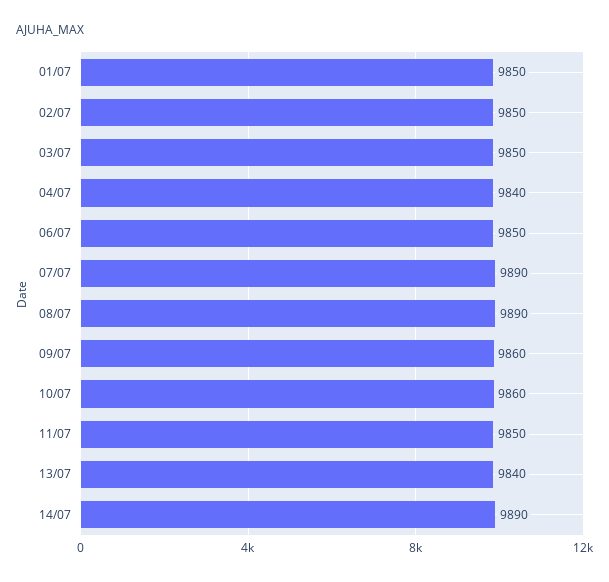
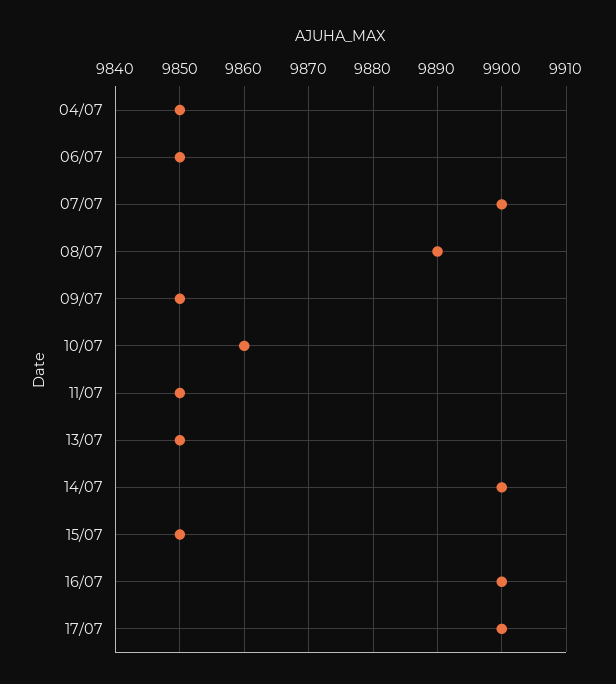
01/07: 9850 -> none
02/07: 9850 -> none
03/07: 9850 -> none
04/07: 9840 -> 9850
07/07: 9890 -> 9900
09/07: 9860 -> 9850
13/07: 9840 -> 9850
14/07: 9890 -> 9900
15/07: none -> 9850
16/07: none -> 9900
17/07: none -> 9900

